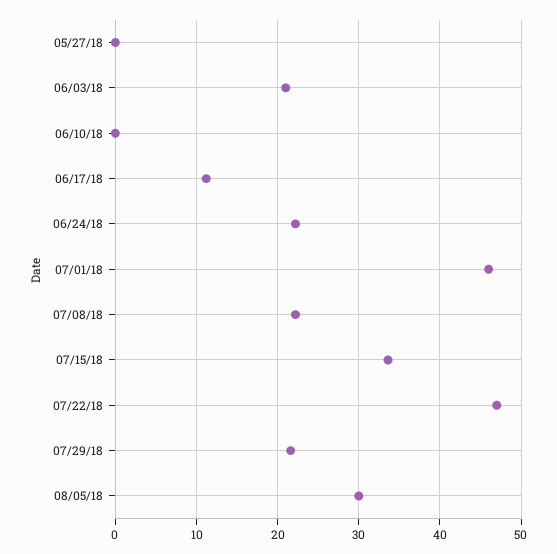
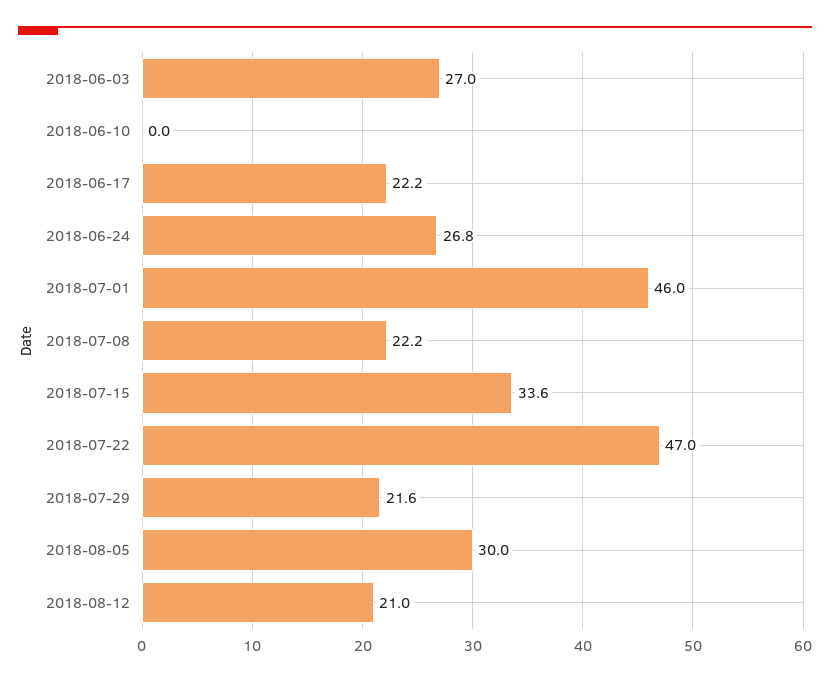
05/27/18: 0 -> none
06/03/18: 21 -> 27
06/17/18: 11 -> 22.2
06/24/18: 22 -> 26.8
2018-08-12: none -> 21

